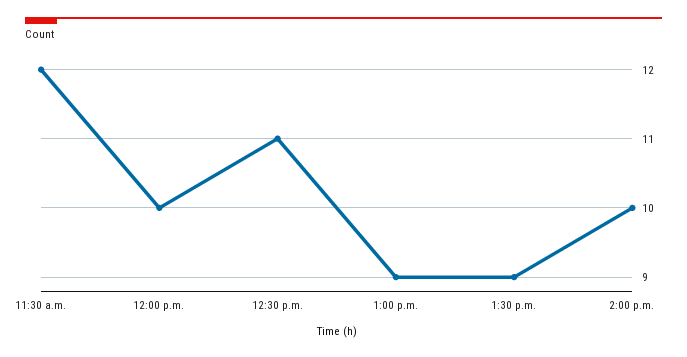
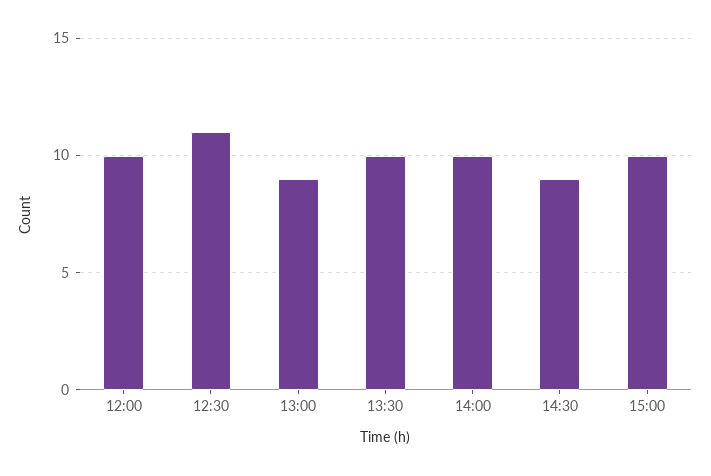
11:30 a.m.: 12 -> none
1:30 p.m.: 9 -> 10
14:30: none -> 9
15:00: none -> 10

